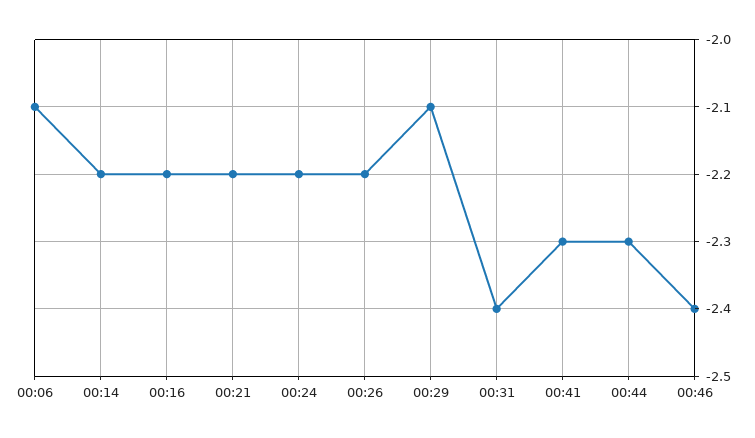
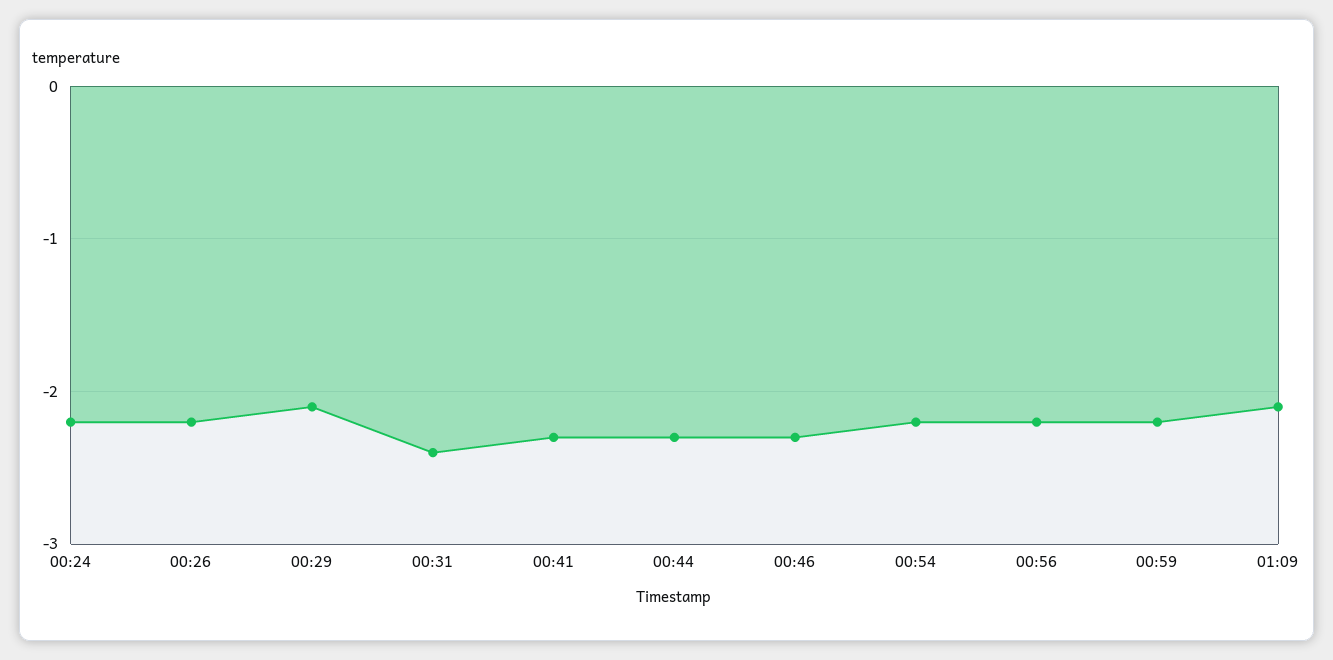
00:06: -2.1 -> none
00:14: -2.2 -> none
00:16: -2.2 -> none
00:21: -2.2 -> none
00:46: -2.4 -> -2.3
00:54: none -> -2.2
00:56: none -> -2.2
00:59: none -> -2.2
01:09: none -> -2.1

